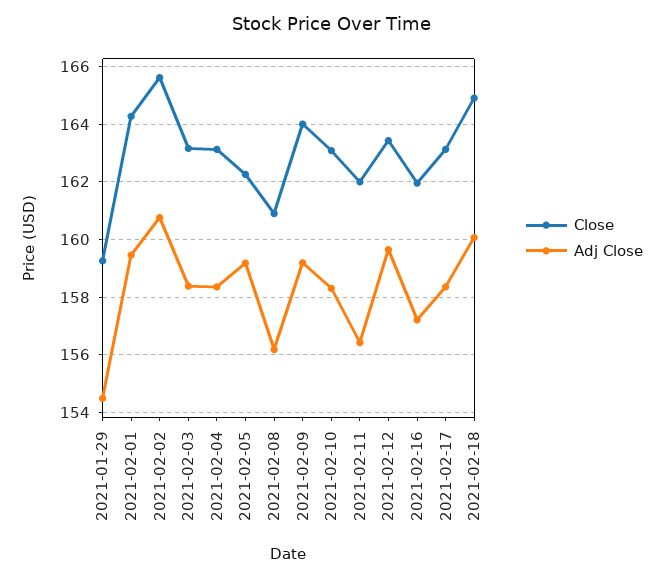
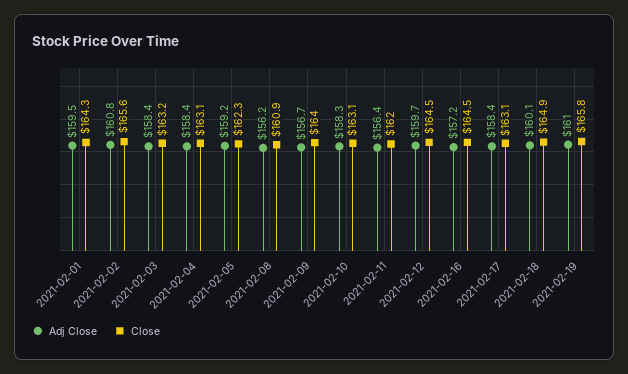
Close, 2021-01-29: 159.25 -> none
Adj Close, 2021-01-29: 154.5 -> none
Adj Close, 2021-02-09: 159.25 -> 156.7
Close, 2021-02-12: 163.5 -> 164.5
Close, 2021-02-16: 162 -> 164.5
Adj Close, 2021-02-19: none -> 161
Close, 2021-02-19: none -> 165.8

